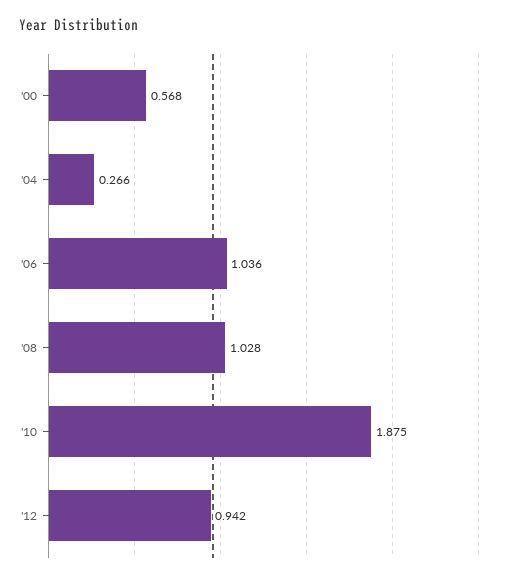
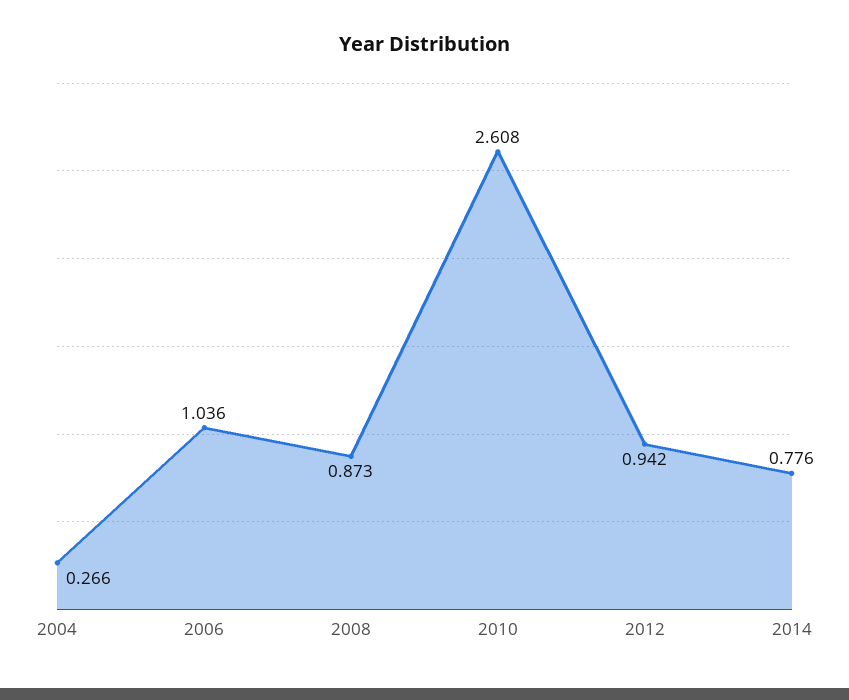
'00: 0.568 -> none
'08: 1.028 -> 0.873
'10: 1.875 -> 2.608
2014: none -> 0.776

